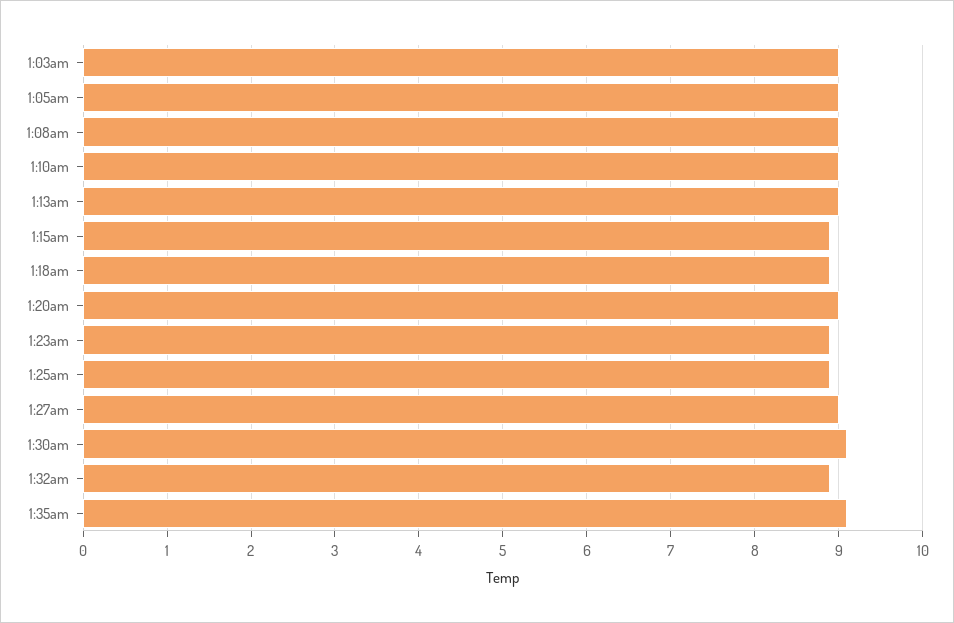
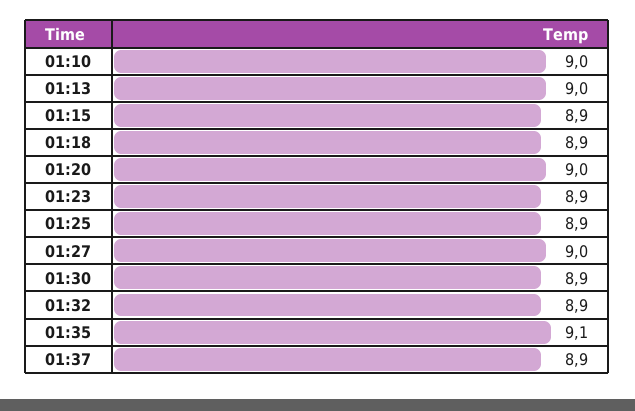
1:03am: 9 -> none
1:05am: 9 -> none
1:08am: 9 -> none
1:30am: 9.1 -> 8.9
01:37: none -> 8.9

